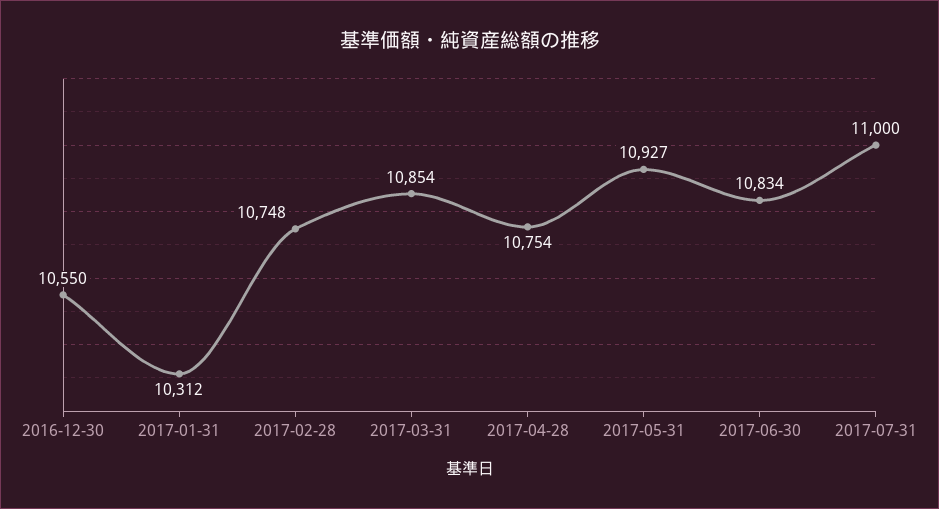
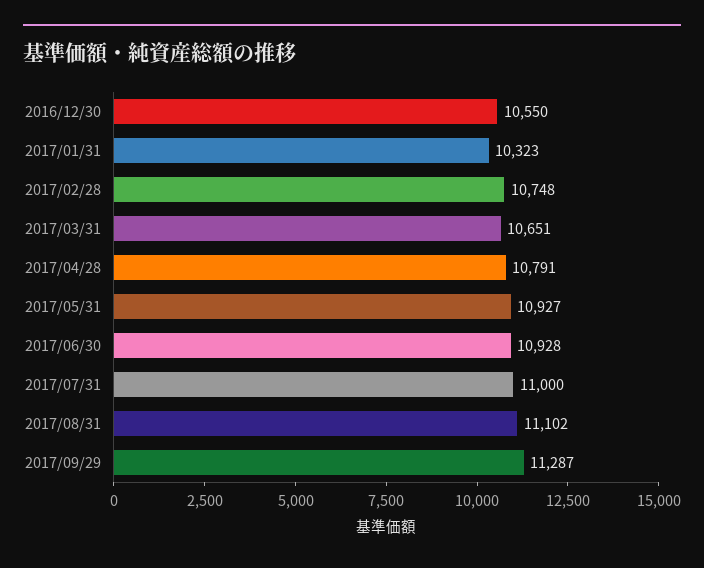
2017-01-31: 10312 -> 10323
2017-03-31: 10854 -> 10651
2017-04-28: 10754 -> 10791
2017-06-30: 10834 -> 10928
2017/08/31: none -> 11102
2017/09/29: none -> 11287

